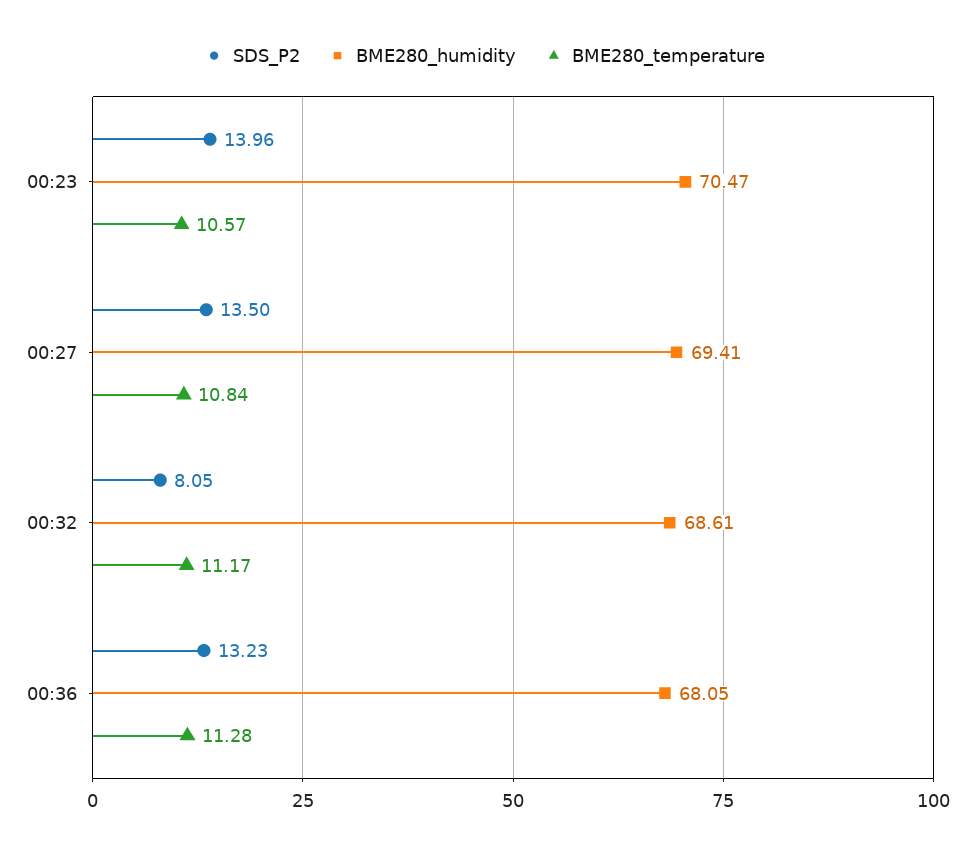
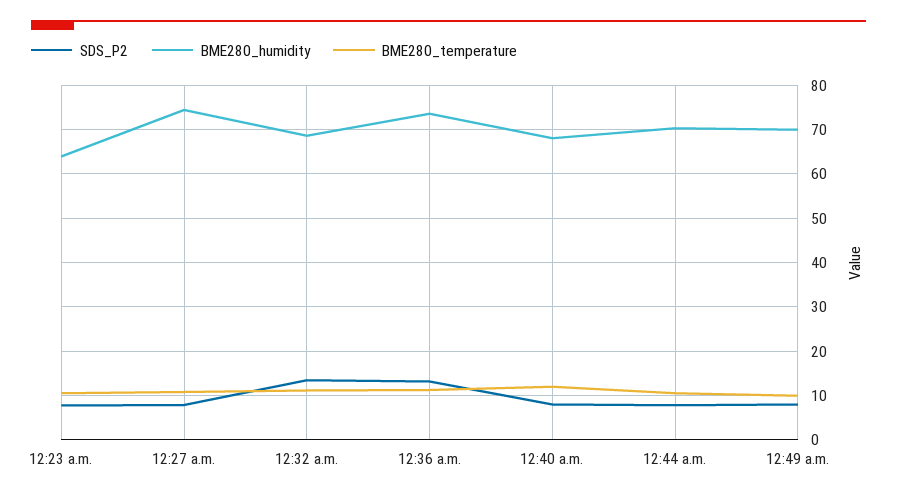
SDS_P2, 00:23: 13.96 -> 8
BME280_humidity, 00:23: 70.47 -> 64
SDS_P2, 00:27: 13.5 -> 8
BME280_humidity, 00:27: 69.41 -> 74
SDS_P2, 00:32: 8.05 -> 14
BME280_humidity, 00:36: 68.05 -> 74
SDS_P2, 12:40 a.m.: none -> 8
BME280_humidity, 12:40 a.m.: none -> 68
BME280_temperature, 12:40 a.m.: none -> 12
SDS_P2, 12:44 a.m.: none -> 8
BME280_humidity, 12:44 a.m.: none -> 70
BME280_temperature, 12:44 a.m.: none -> 10
SDS_P2, 12:49 a.m.: none -> 8
BME280_humidity, 12:49 a.m.: none -> 70
BME280_temperature, 12:49 a.m.: none -> 10

